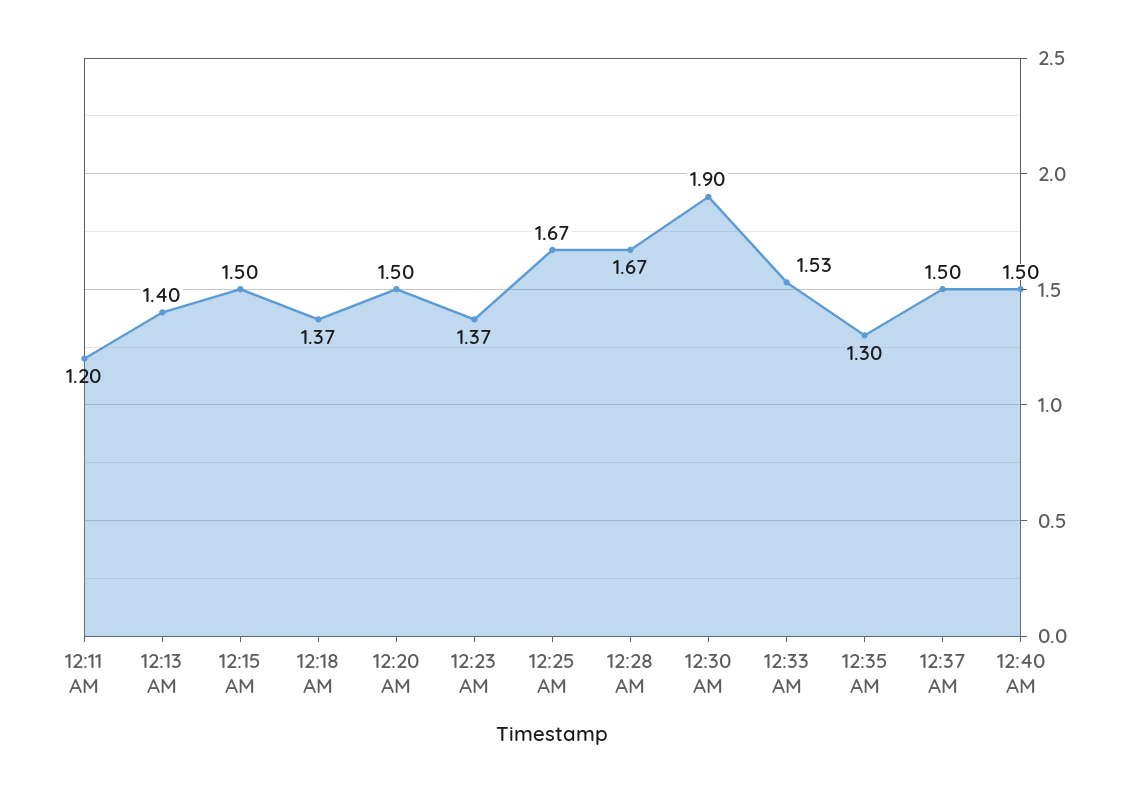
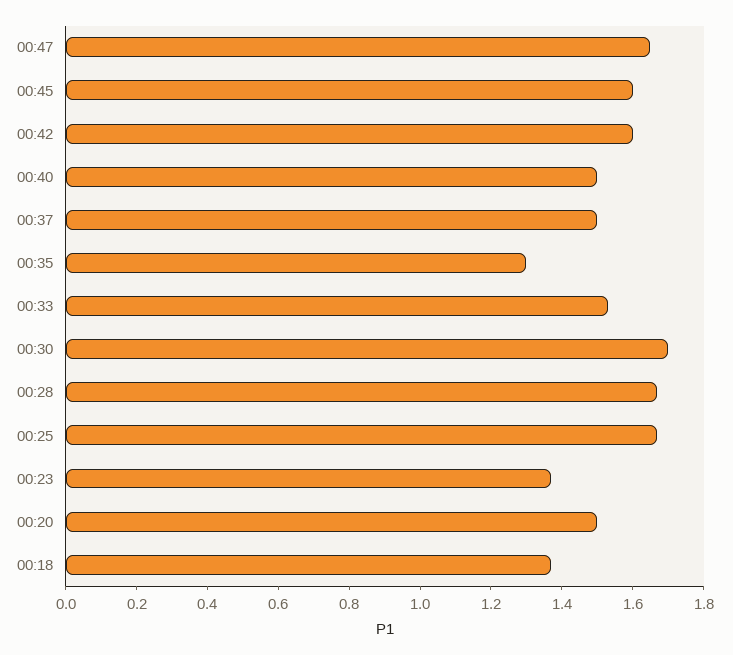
12:11 AM: 1.2 -> none
12:13 AM: 1.4 -> none
12:15 AM: 1.5 -> none
12:30 AM: 1.9 -> 1.7
00:47: none -> 1.65
00:45: none -> 1.6
00:42: none -> 1.6

